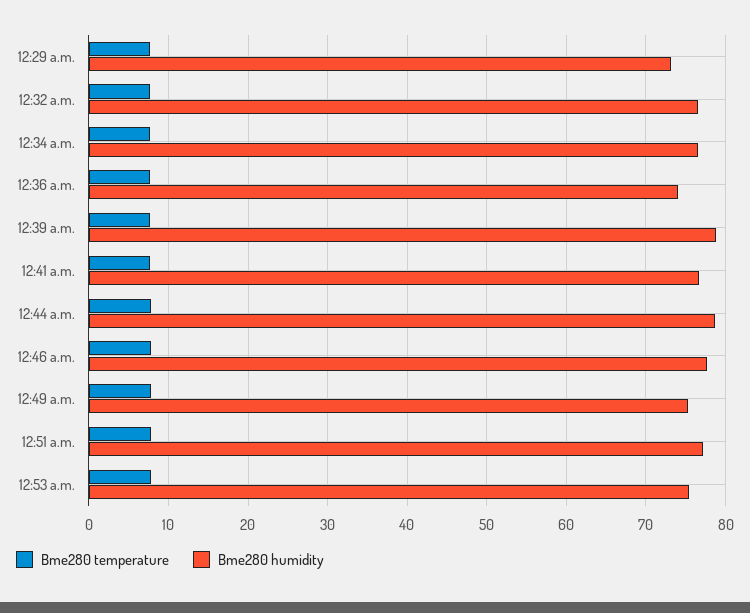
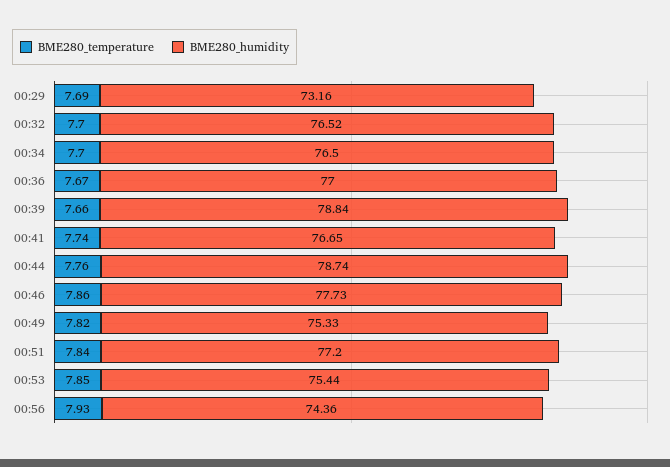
Bme280 humidity, 12:36 a.m.: 74 -> 77
Bme280 temperature, 00:56: none -> 7.93
Bme280 humidity, 00:56: none -> 74.36

